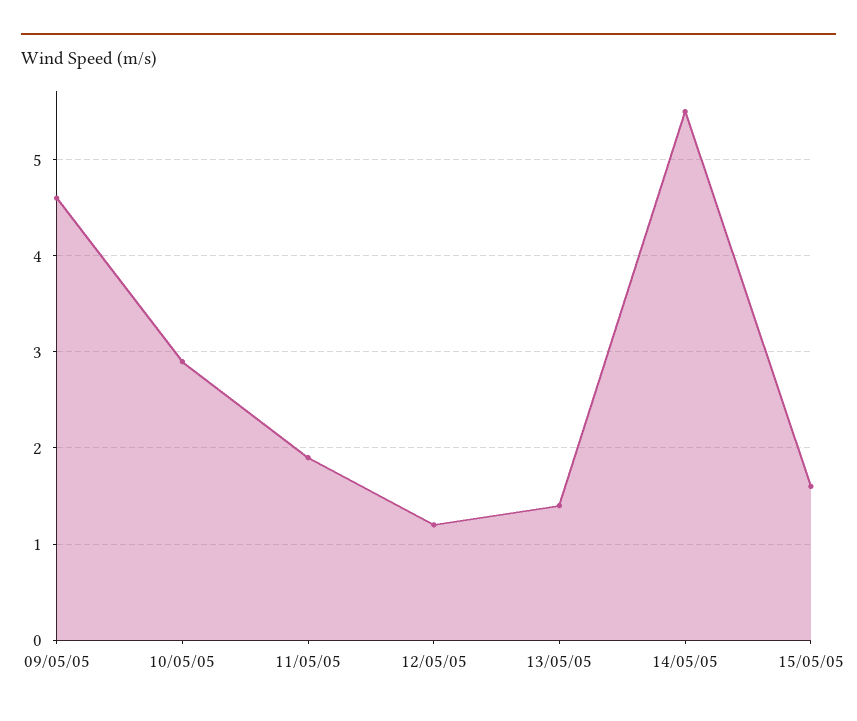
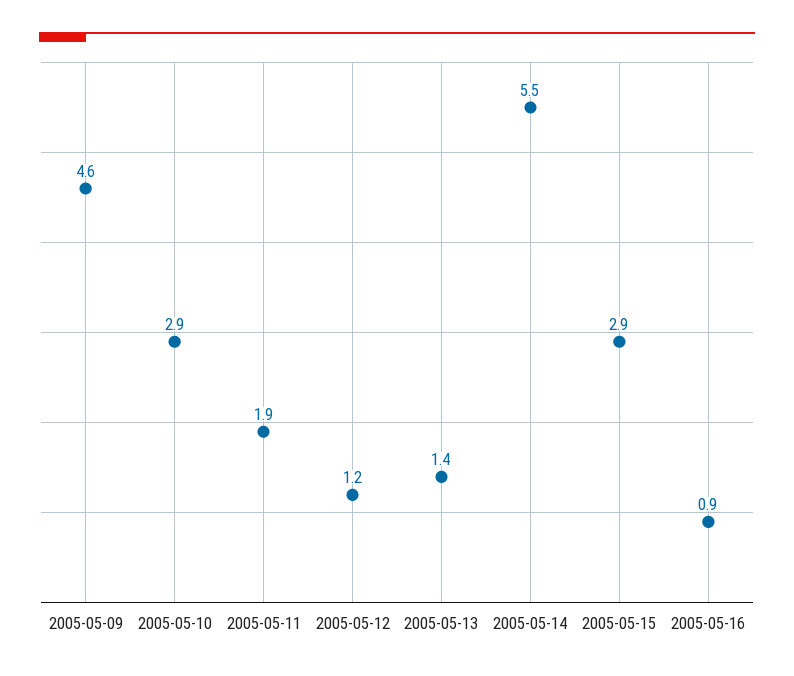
15/05/05: 1.6 -> 2.9
2005-05-16: none -> 0.9

